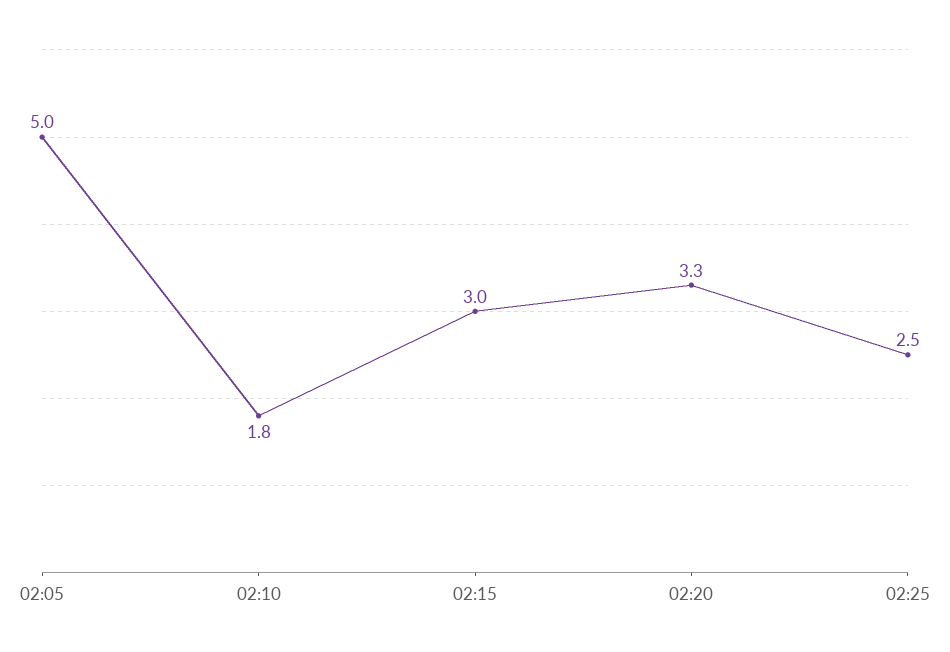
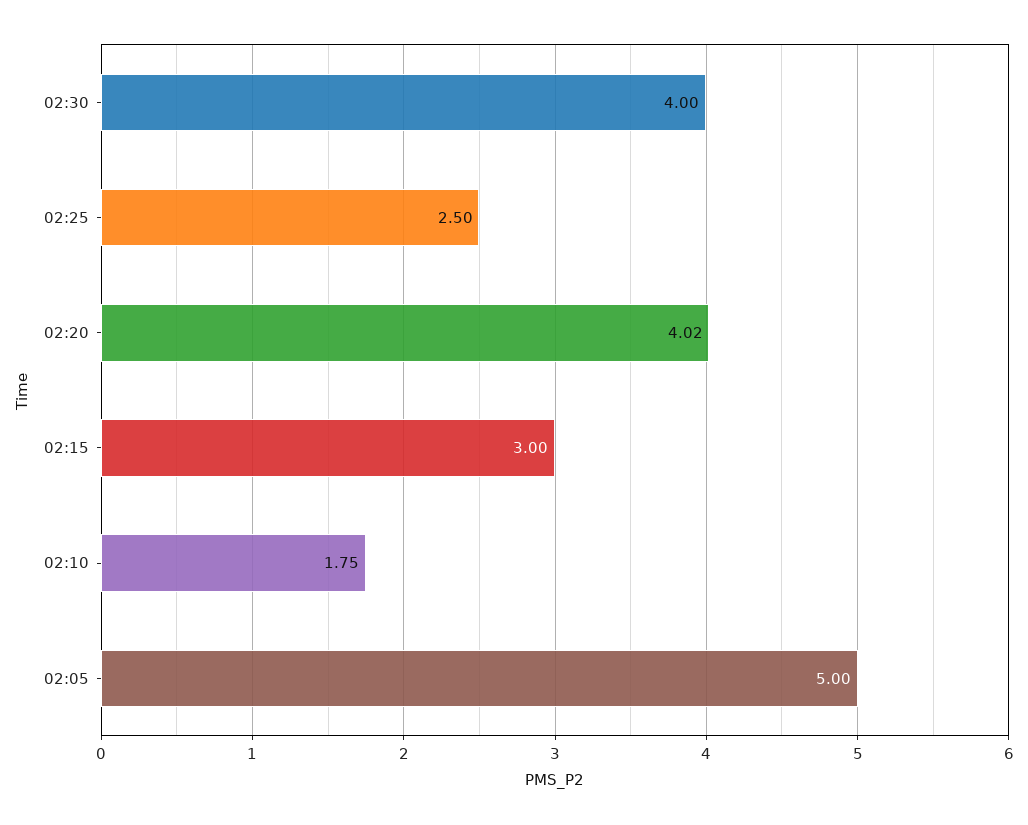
02:20: 3.3 -> 4.02
02:30: none -> 4

